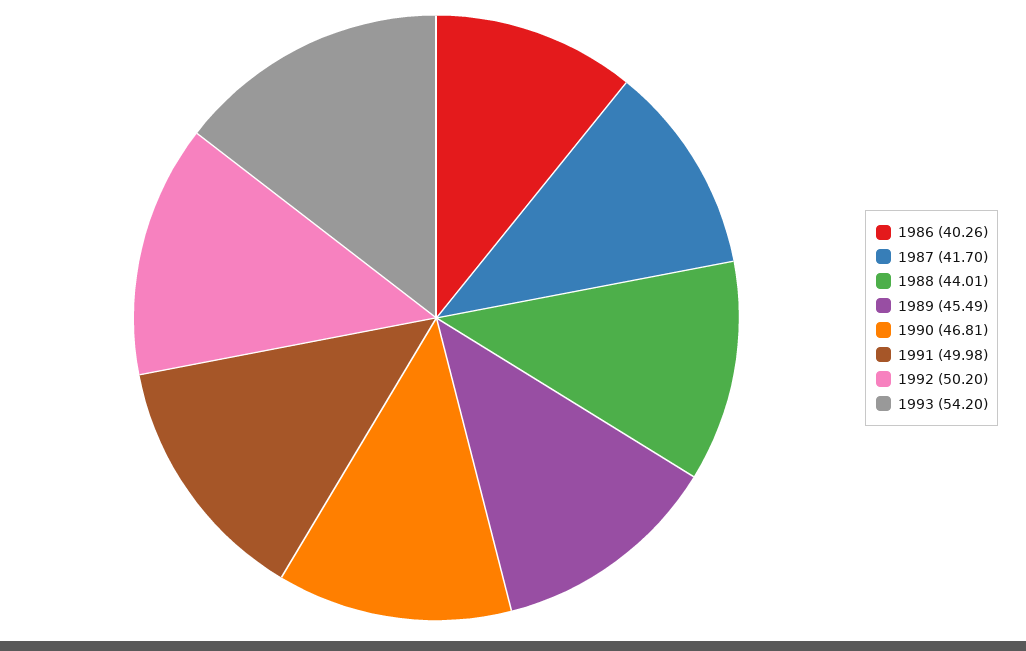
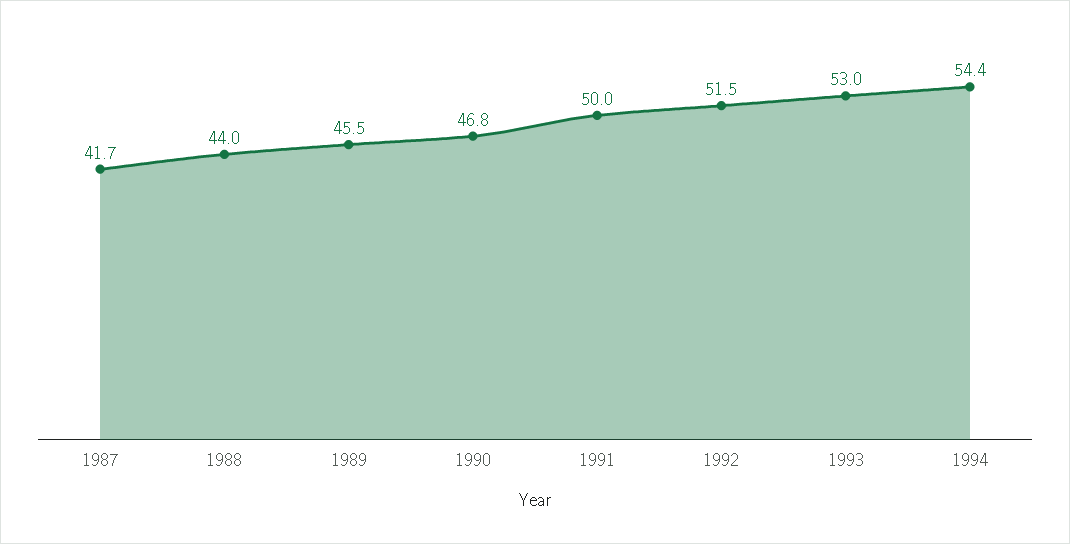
1986: 40.26 -> none
1992: 50.2 -> 51.5
1993: 54.2 -> 53
1994: none -> 54.4

